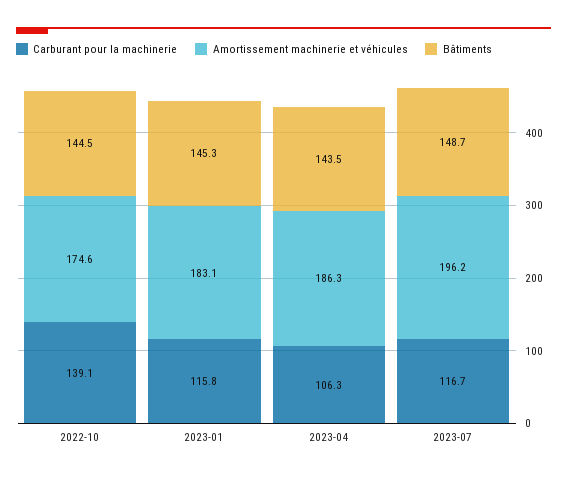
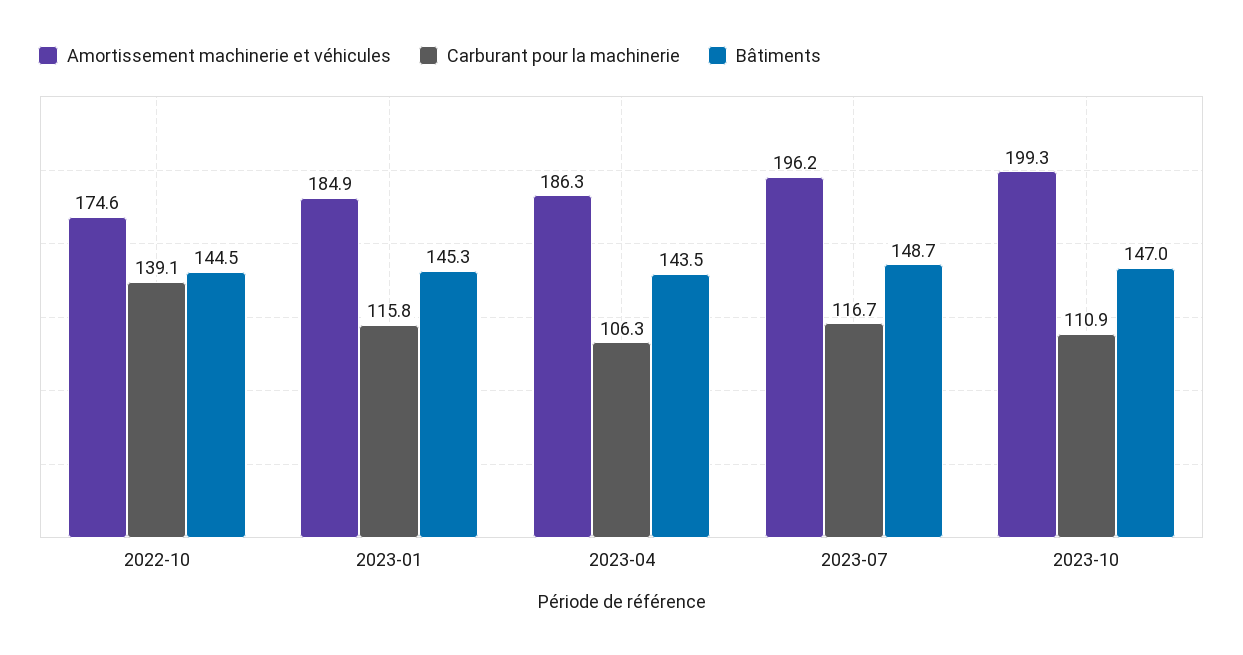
Amortissement machinerie et véhicules, 2023-01: 183.1 -> 184.9
Amortissement machinerie et véhicules, 2023-10: none -> 199.3
Carburant pour la machinerie, 2023-10: none -> 110.9
Bâtiments, 2023-10: none -> 147

